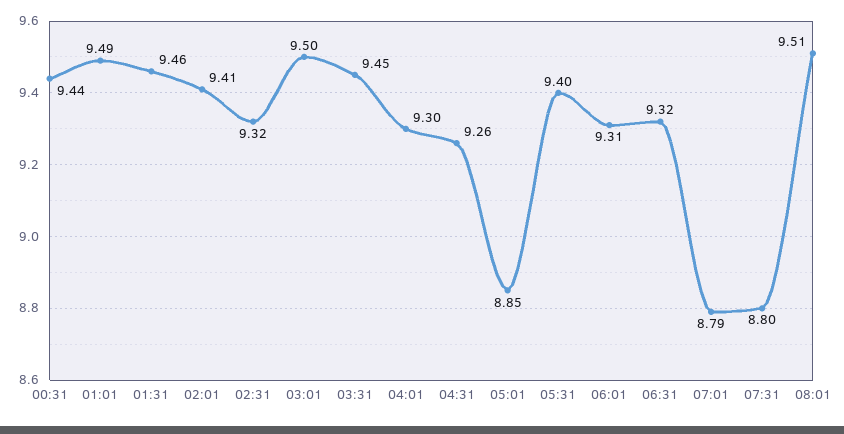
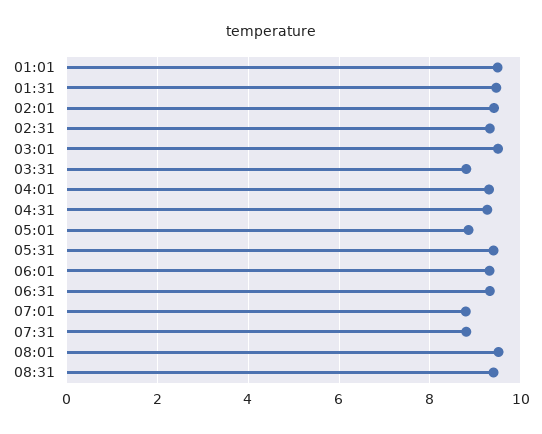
00:31: 9.44 -> none
03:31: 9.45 -> 8.8
08:31: none -> 9.4

